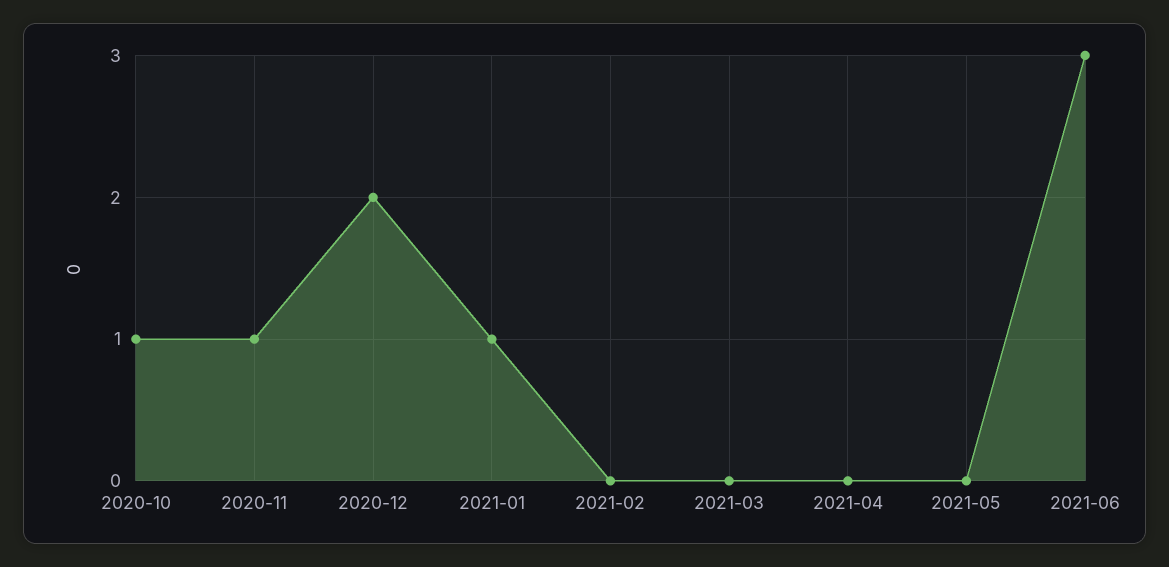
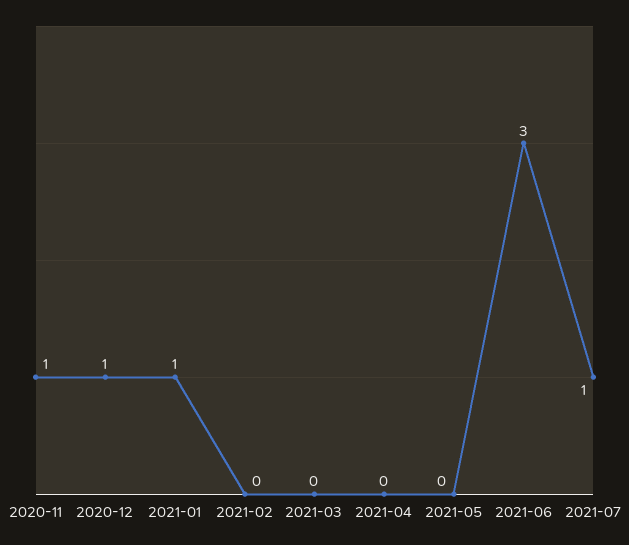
2020-10: 1 -> none
2020-12: 2 -> 1
2021-07: none -> 1

